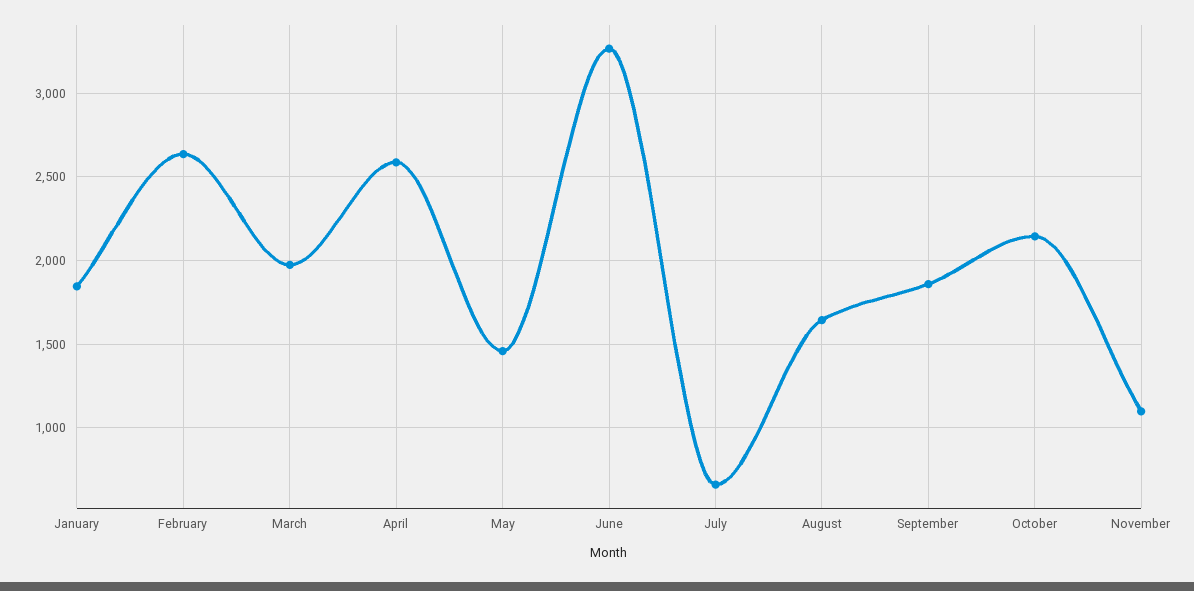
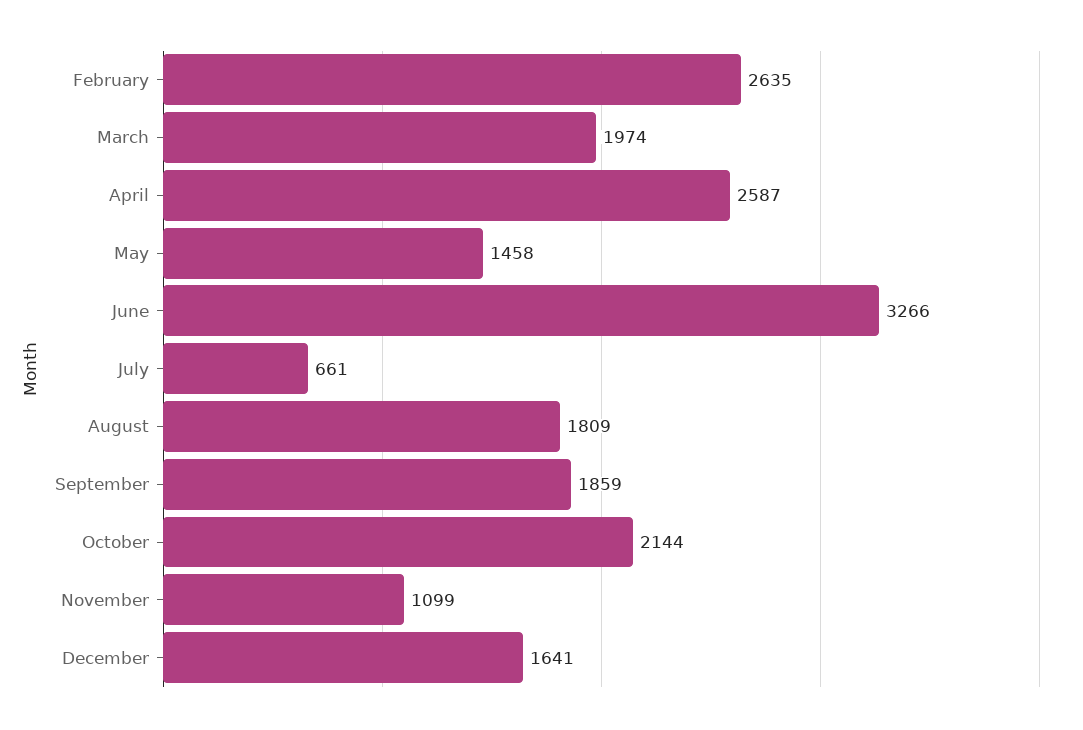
January: 1850 -> none
August: 1650 -> 1809
December: none -> 1641

